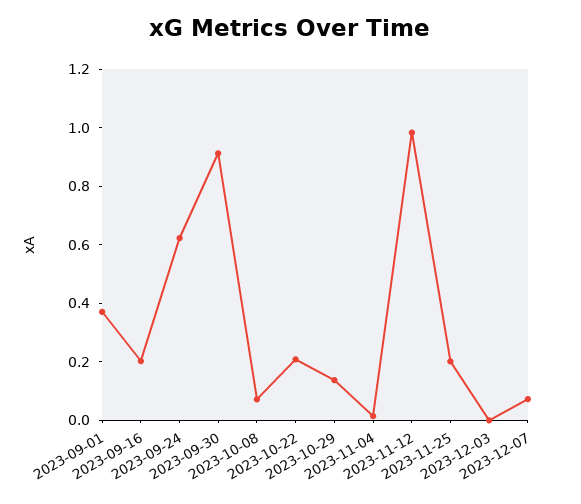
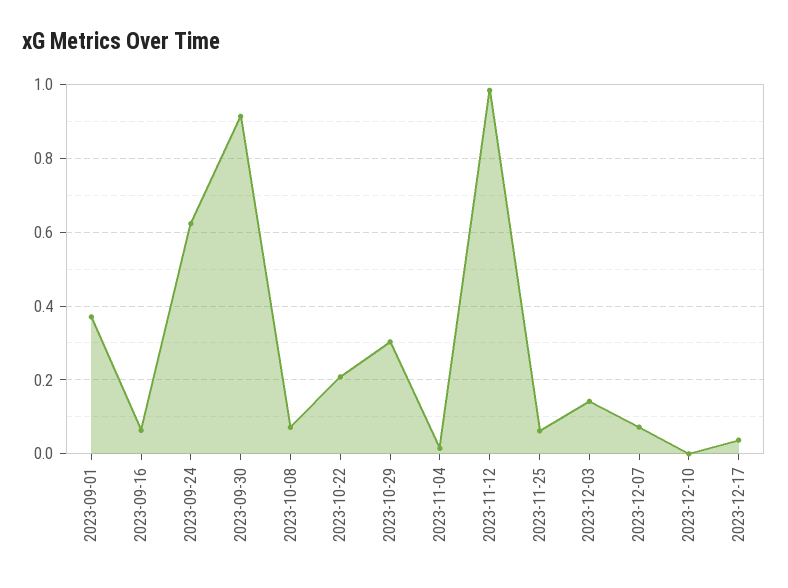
2023-09-16: 0.2 -> 0.06
2023-10-29: 0.15 -> 0.3
2023-11-25: 0.2 -> 0.06
2023-12-03: 0 -> 0.14
2023-12-10: none -> 0
2023-12-17: none -> 0.04

